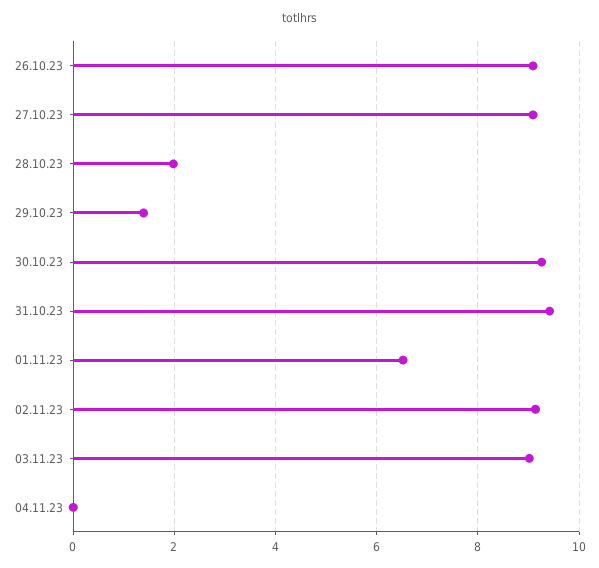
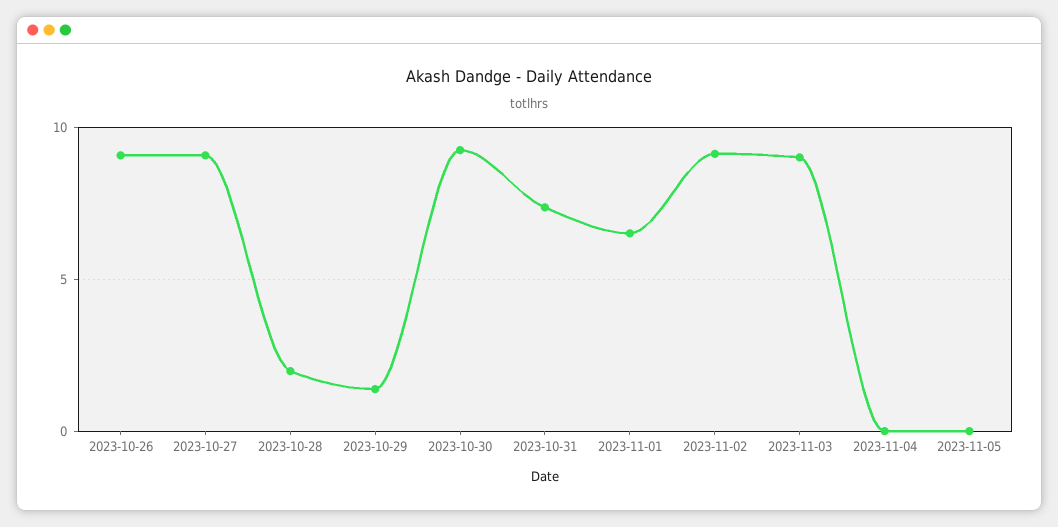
31.10.23: 9.4 -> 7.5
2023-11-05: none -> 0

